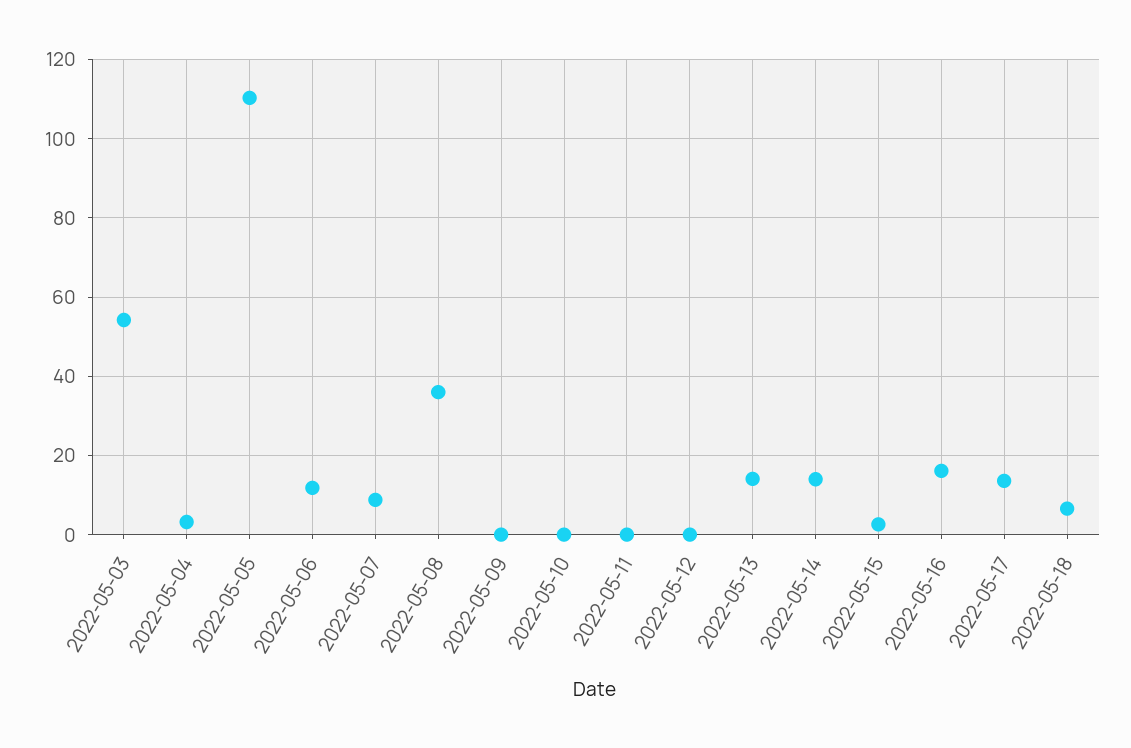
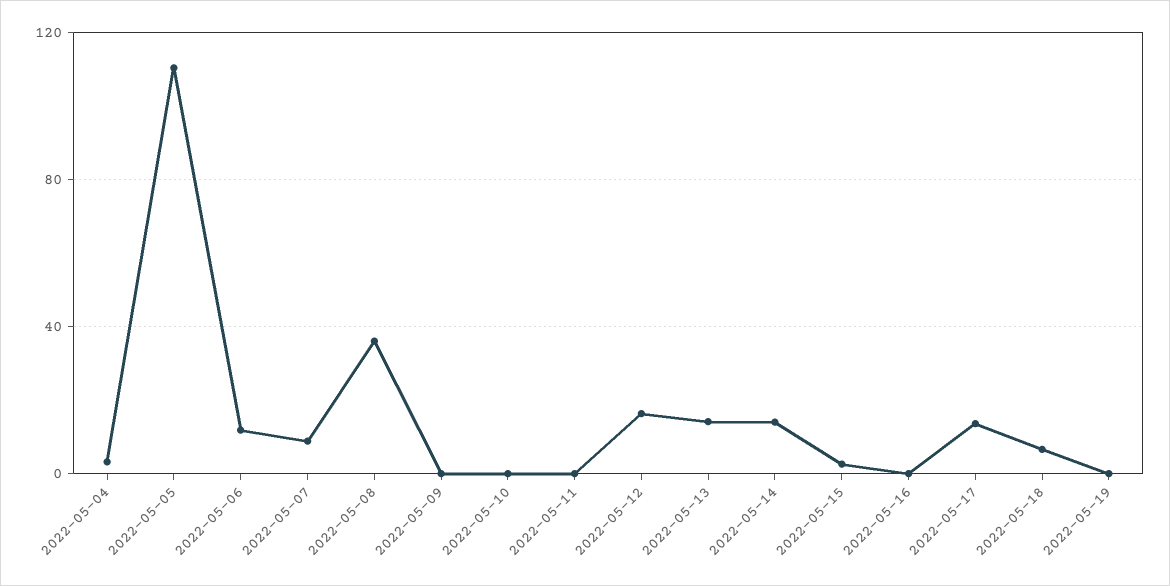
2022-05-03: 54 -> none
2022-05-12: 0 -> 15
2022-05-16: 16 -> 0
2022-05-19: none -> 0

